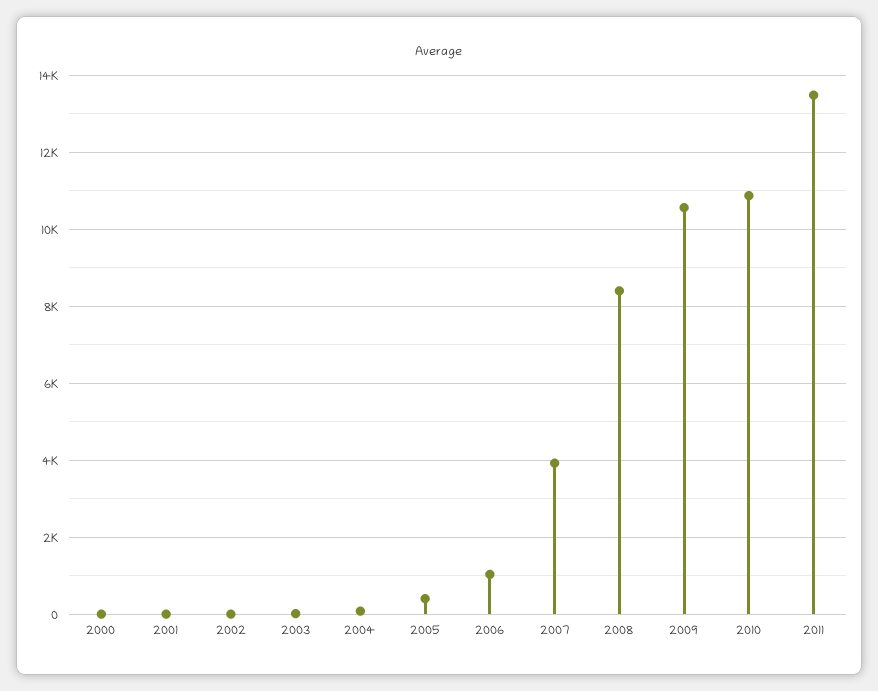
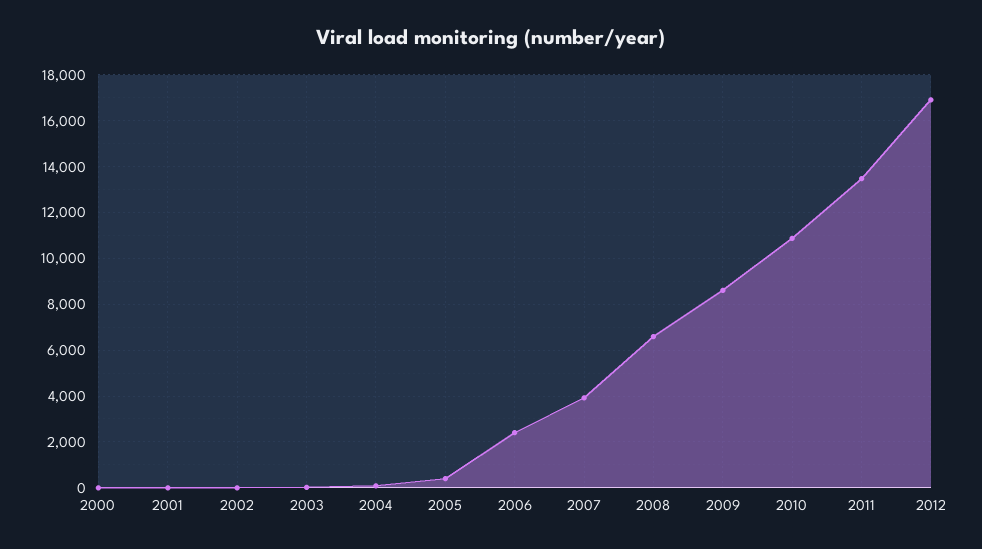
2006: 1000 -> 2500
2008: 8400 -> 6500
2009: 10600 -> 8500
2012: none -> 17000

